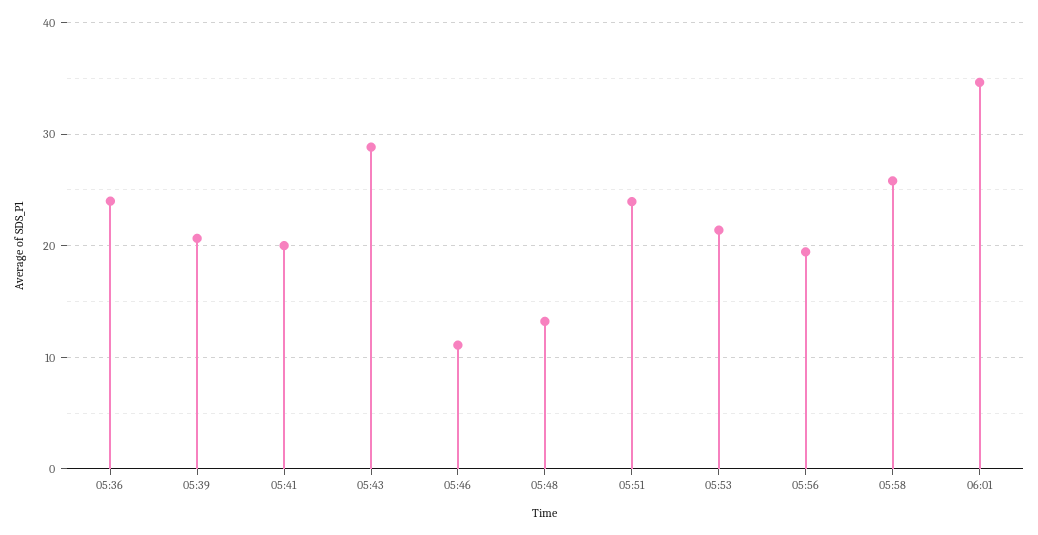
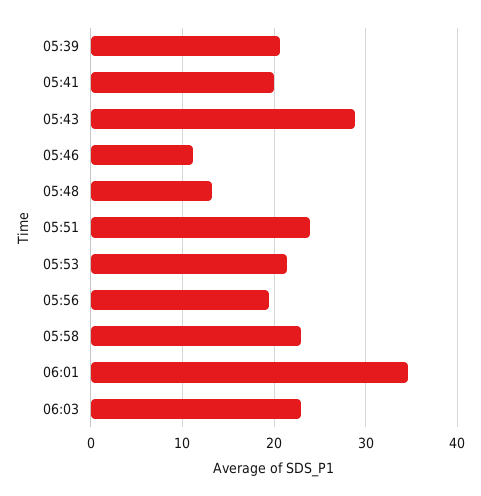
05:36: 24 -> none
05:58: 26 -> 23
06:03: none -> 23

